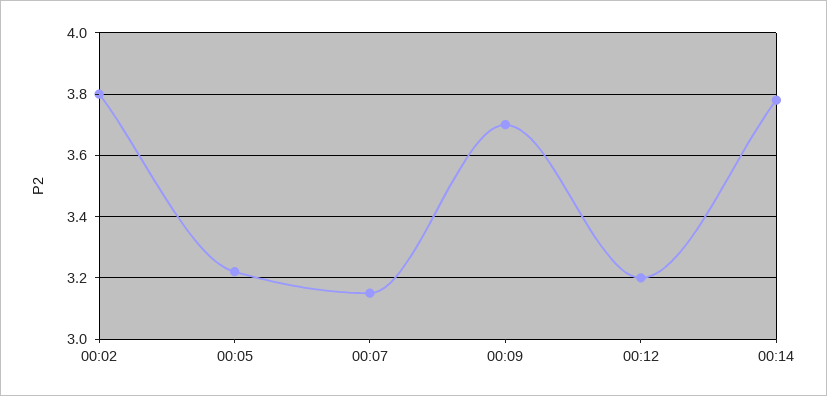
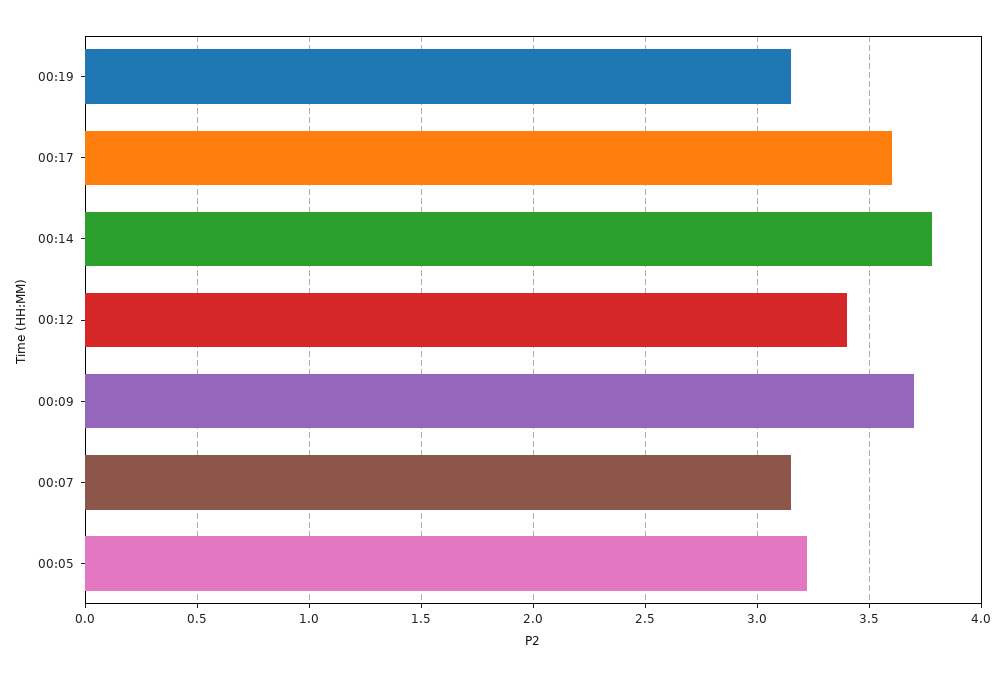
00:02: 3.8 -> none
00:12: 3.2 -> 3.4
00:19: none -> 3.15
00:17: none -> 3.6

